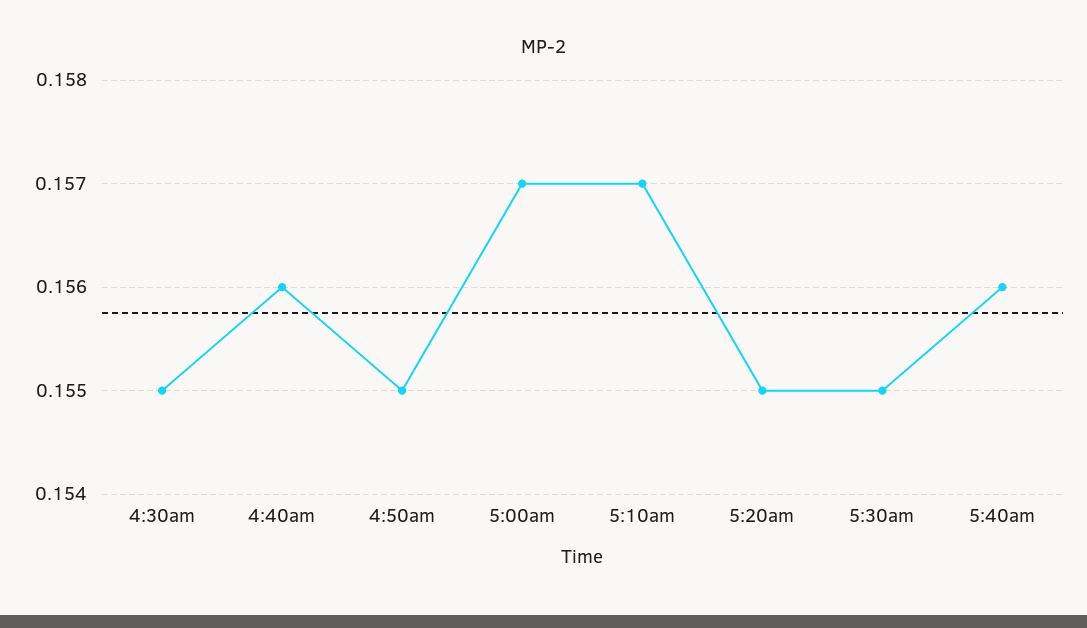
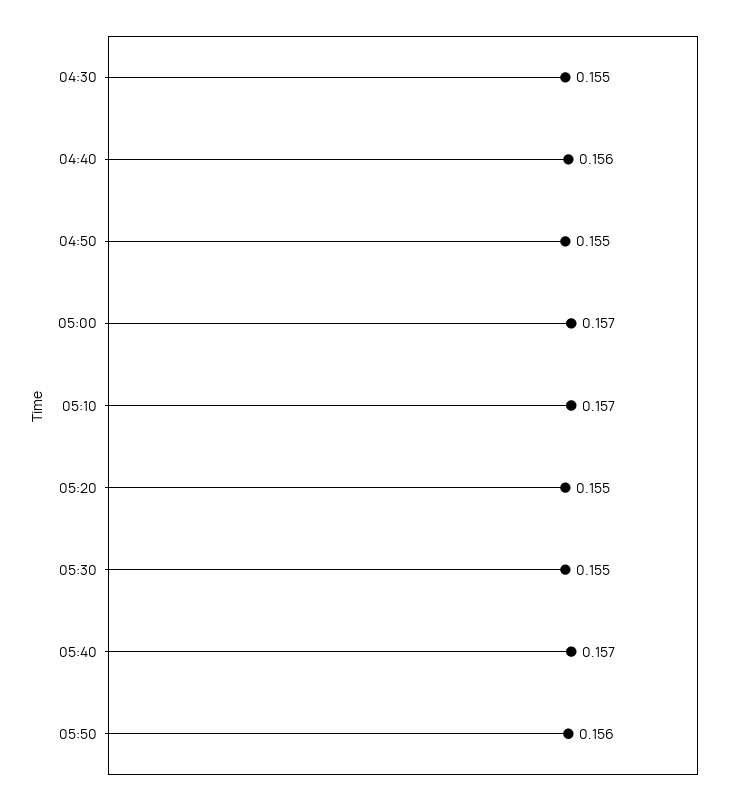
5:40am: 0.156 -> 0.157
05:50: none -> 0.156

